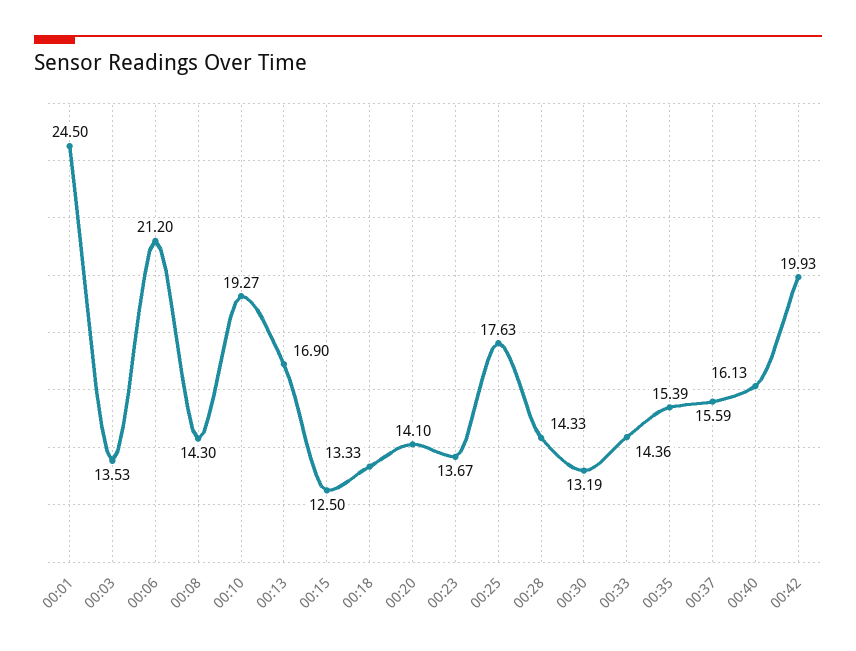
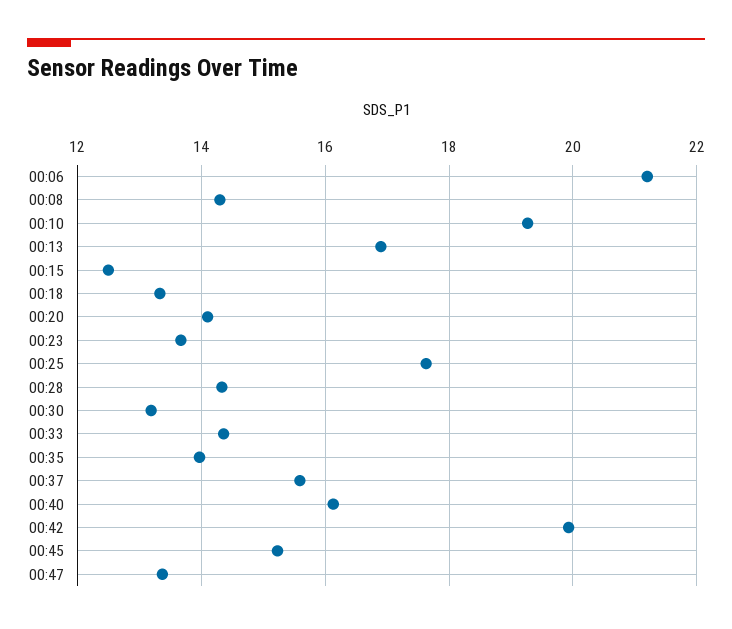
00:01: 24.5 -> none
00:03: 13.53 -> none
00:35: 15.39 -> 14
00:45: none -> 15.2
00:47: none -> 13.4

